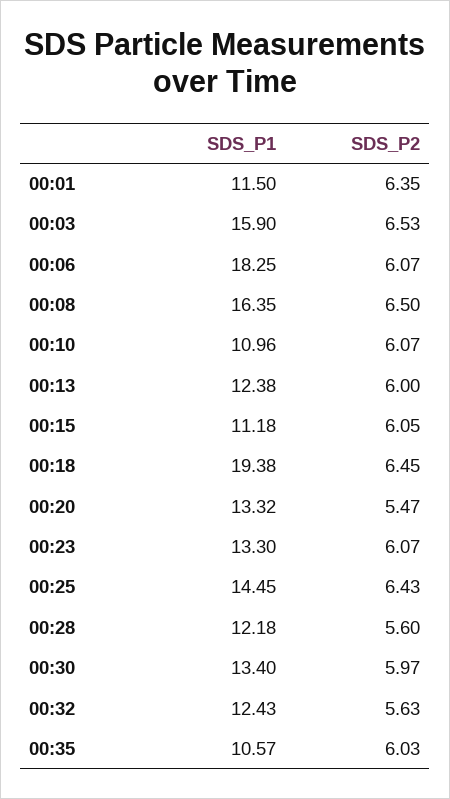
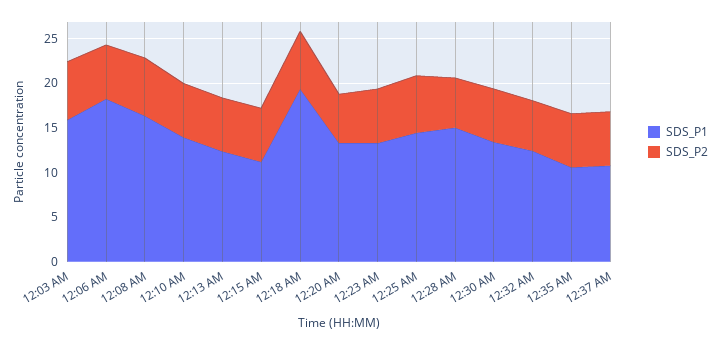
SDS_P1, 00:01: 11.5 -> none
SDS_P2, 00:01: 6.35 -> none
SDS_P1, 00:10: 10.96 -> 14
SDS_P1, 00:28: 12.18 -> 15
SDS_P1, 12:37 AM: none -> 11
SDS_P2, 12:37 AM: none -> 6

